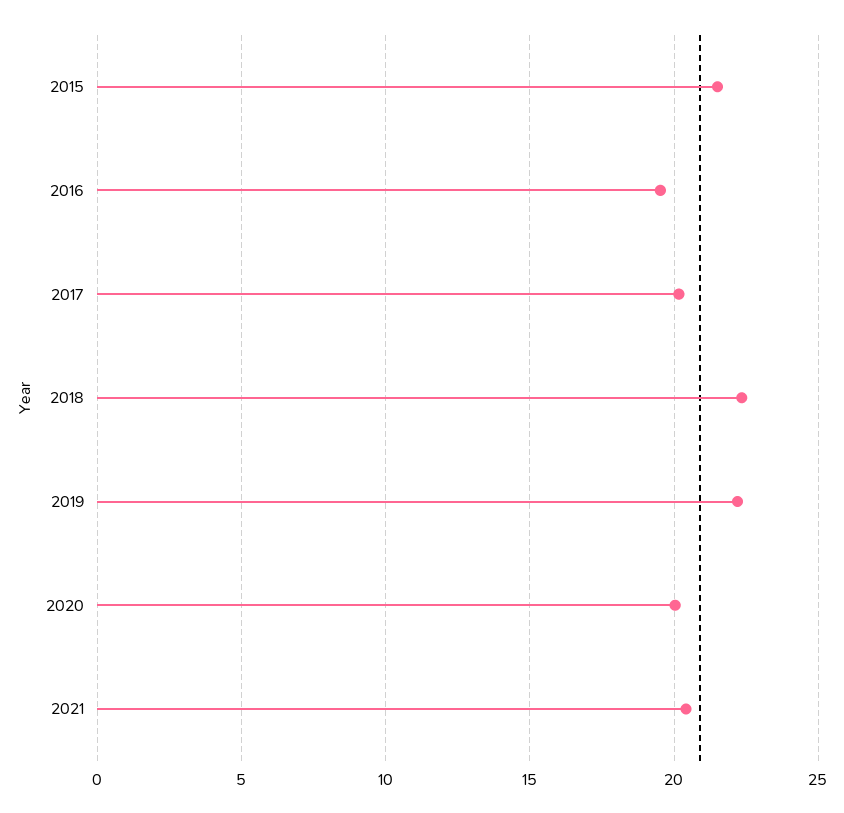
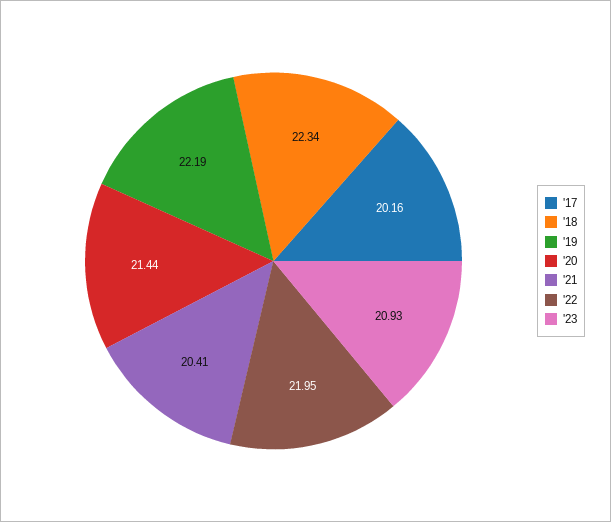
2015: 21.5 -> none
2016: 19.5 -> none
2020: 20 -> 21.44
'22: none -> 21.95
'23: none -> 20.93

